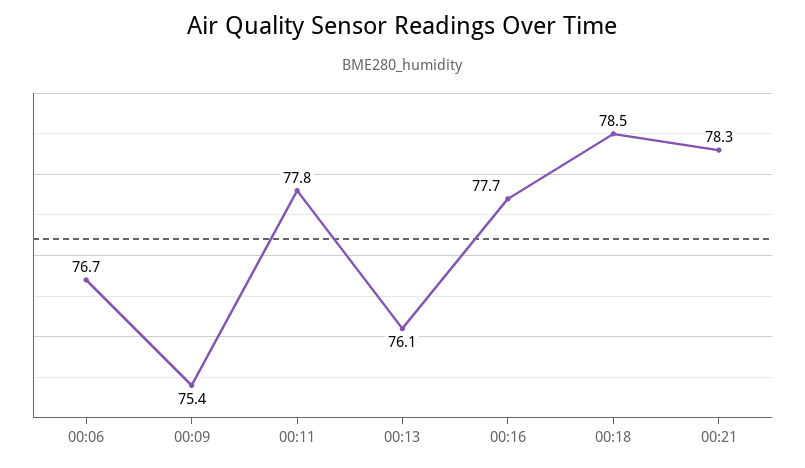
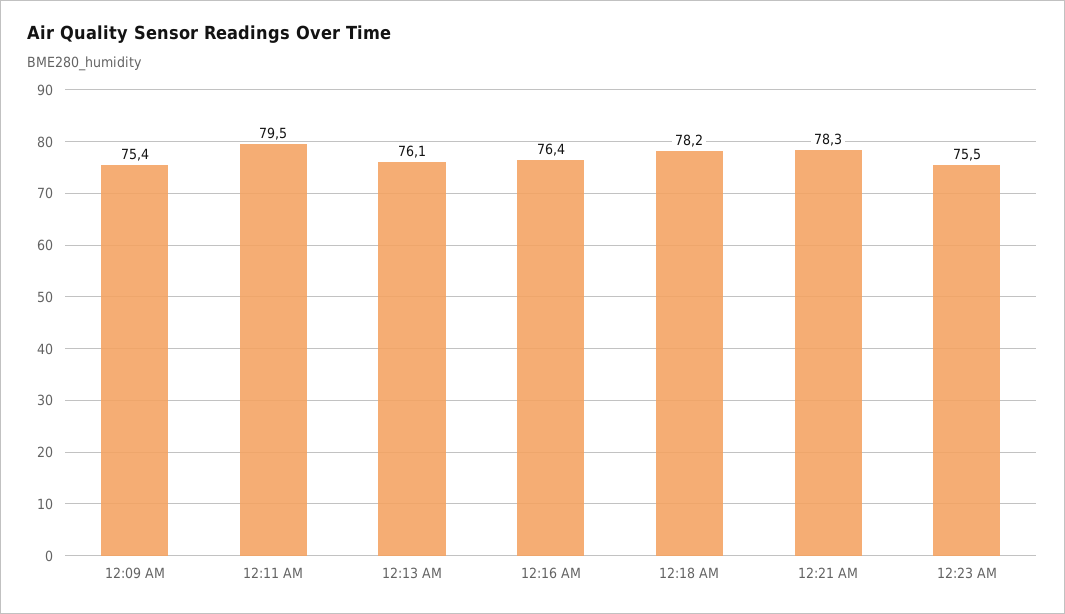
00:06: 76.7 -> none
00:11: 77.8 -> 79.5
00:16: 77.7 -> 76.4
00:18: 78.5 -> 78.2
12:23 AM: none -> 75.5

